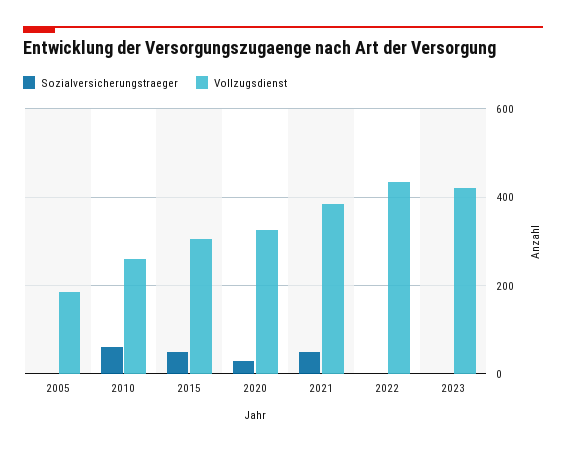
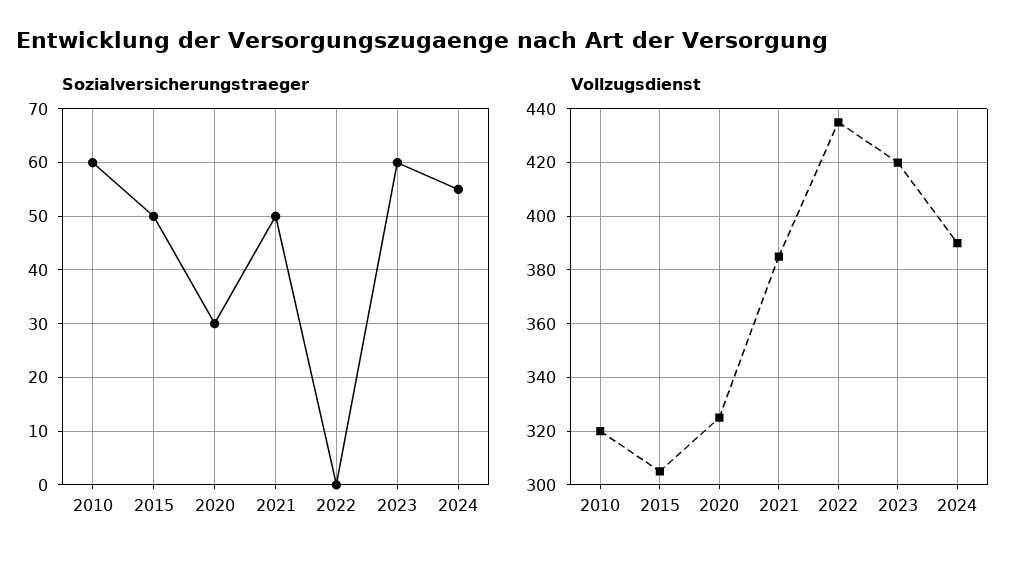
Sozialversicherungstraeger, 2005: 0 -> none
Vollzugsdienst, 2005: 180 -> none
Vollzugsdienst, 2010: 260 -> 320
Sozialversicherungstraeger, 2023: 0 -> 60
Sozialversicherungstraeger, 2024: none -> 55
Vollzugsdienst, 2024: none -> 390

